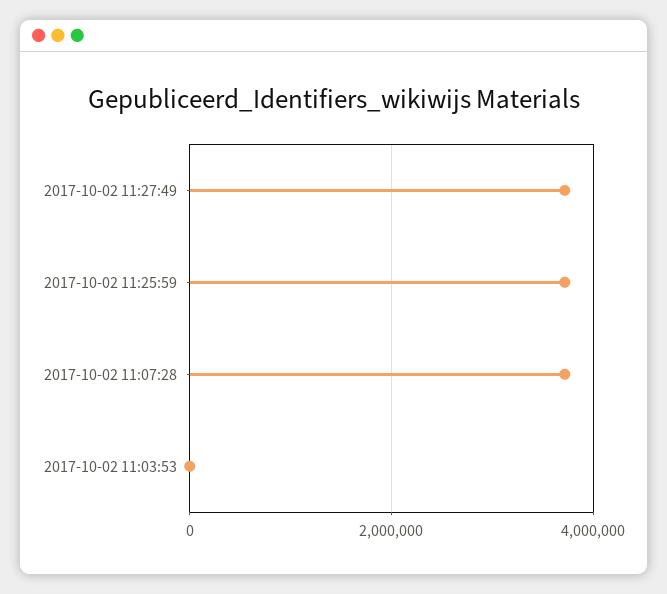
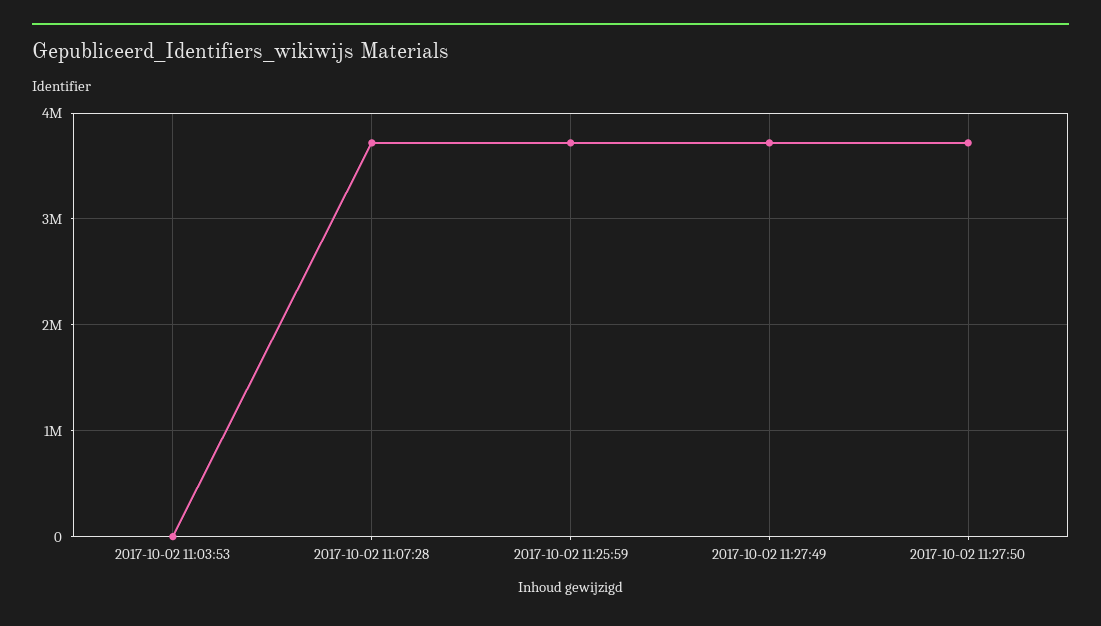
2017-10-02 11:27:50: none -> 3700000

